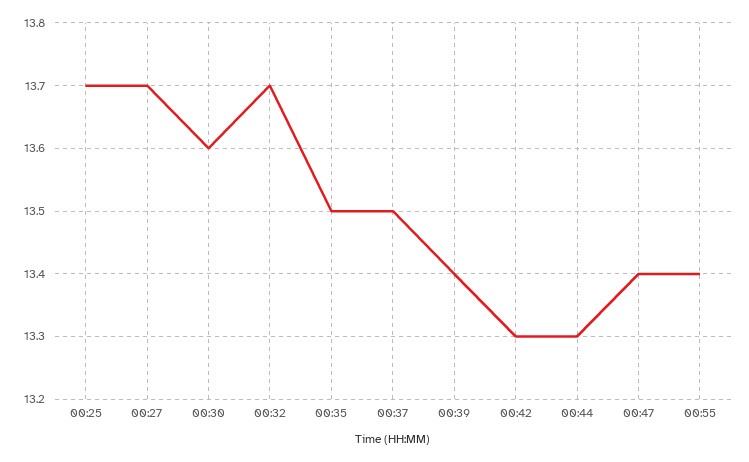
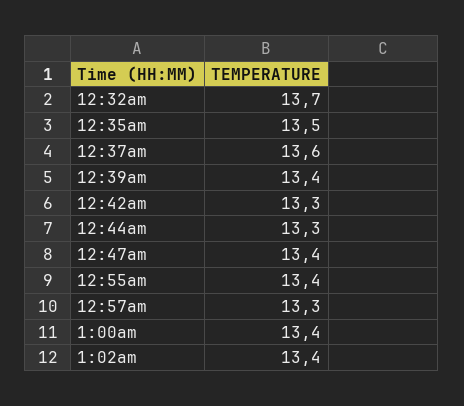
00:25: 13.7 -> none
00:27: 13.7 -> none
00:30: 13.6 -> none
00:37: 13.5 -> 13.6
12:57am: none -> 13.3
1:00am: none -> 13.4
1:02am: none -> 13.4

